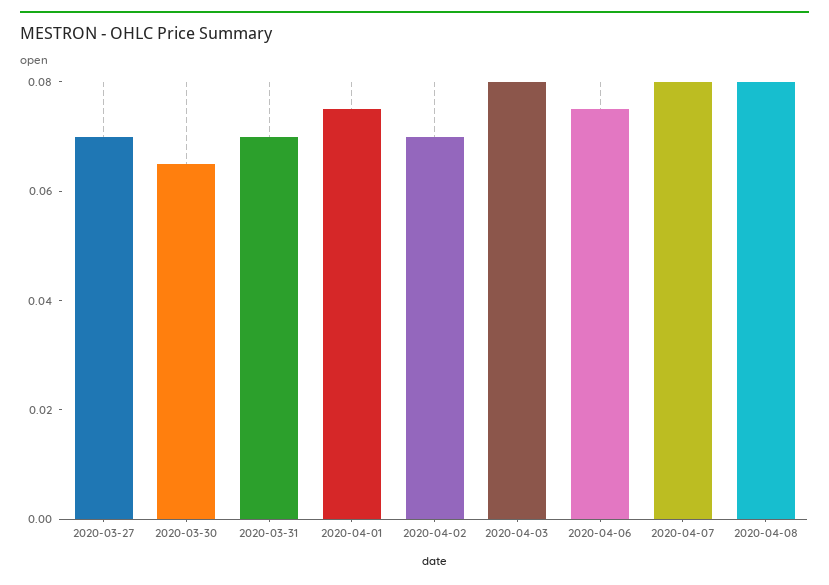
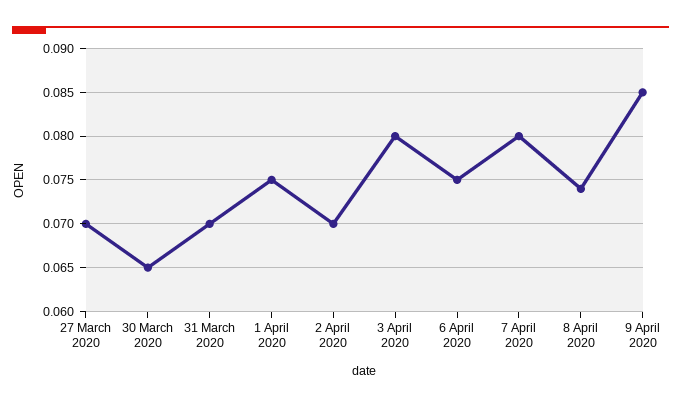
2020-04-08: 0.08 -> 0.074
9 April 2020: none -> 0.085

